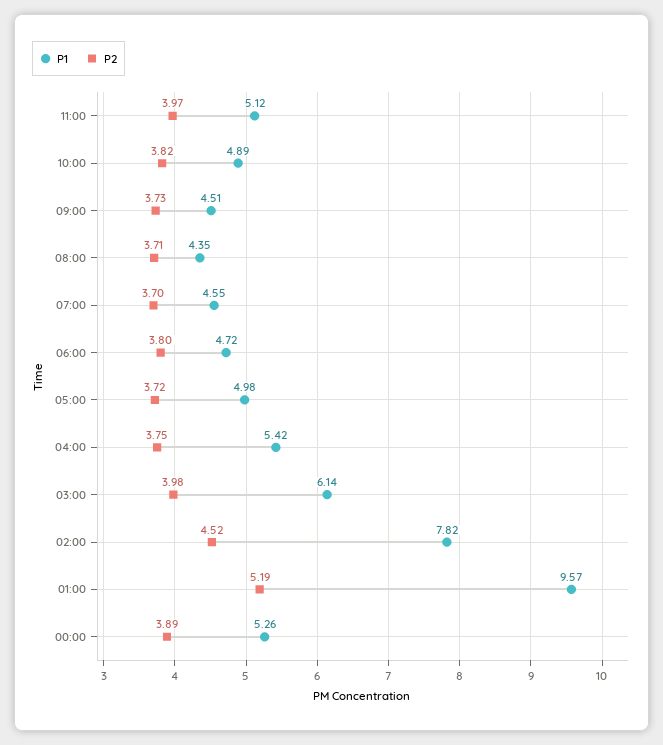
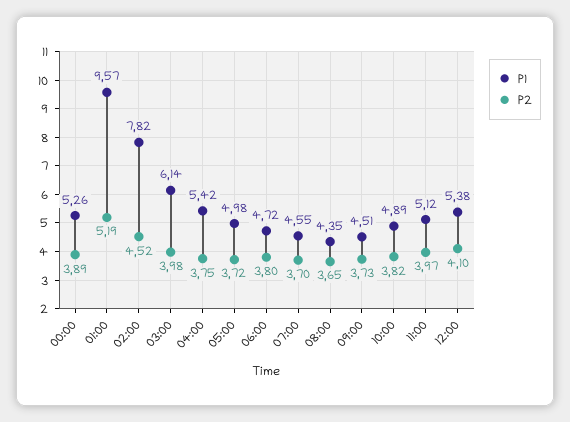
P2, 08:00: 3.71 -> 3.65
P1, 12:00: none -> 5.38
P2, 12:00: none -> 4.1

